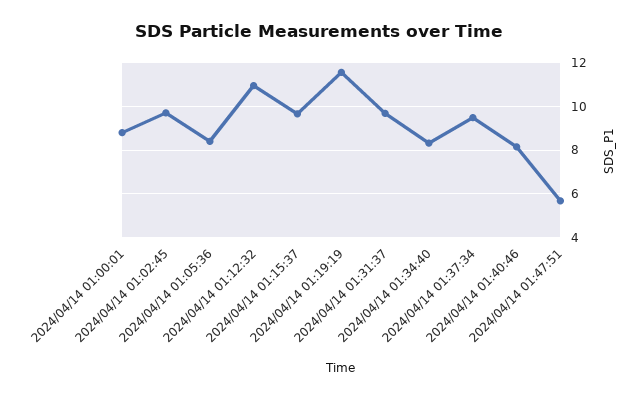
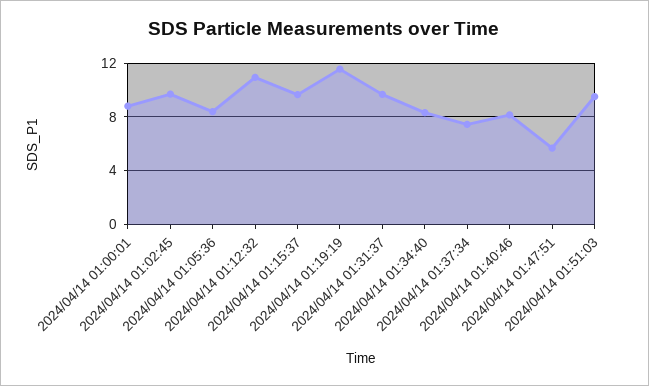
2024/04/14 01:37:34: 9.5 -> 7.5
2024/04/14 01:51:03: none -> 9.5

